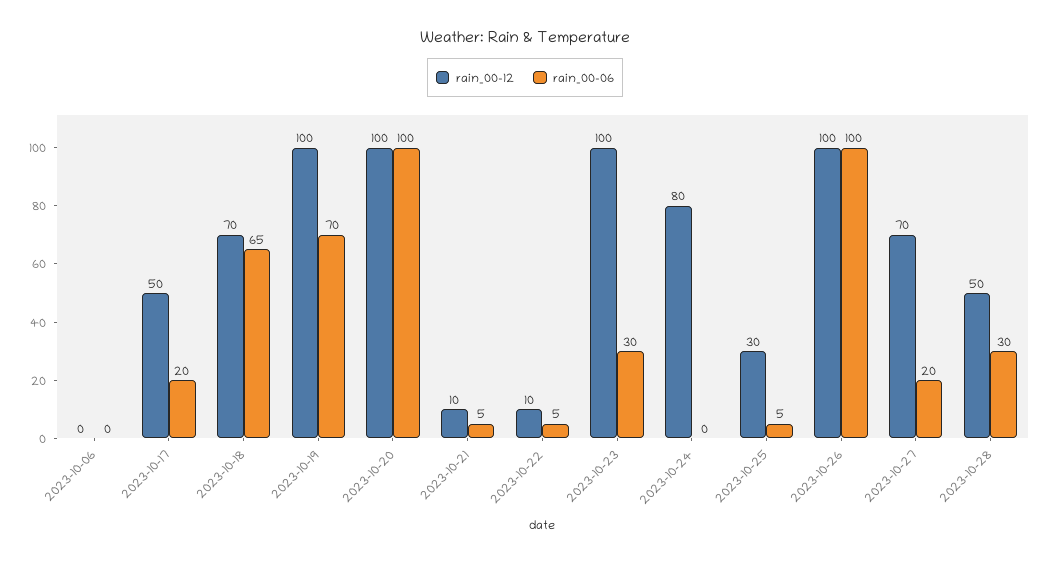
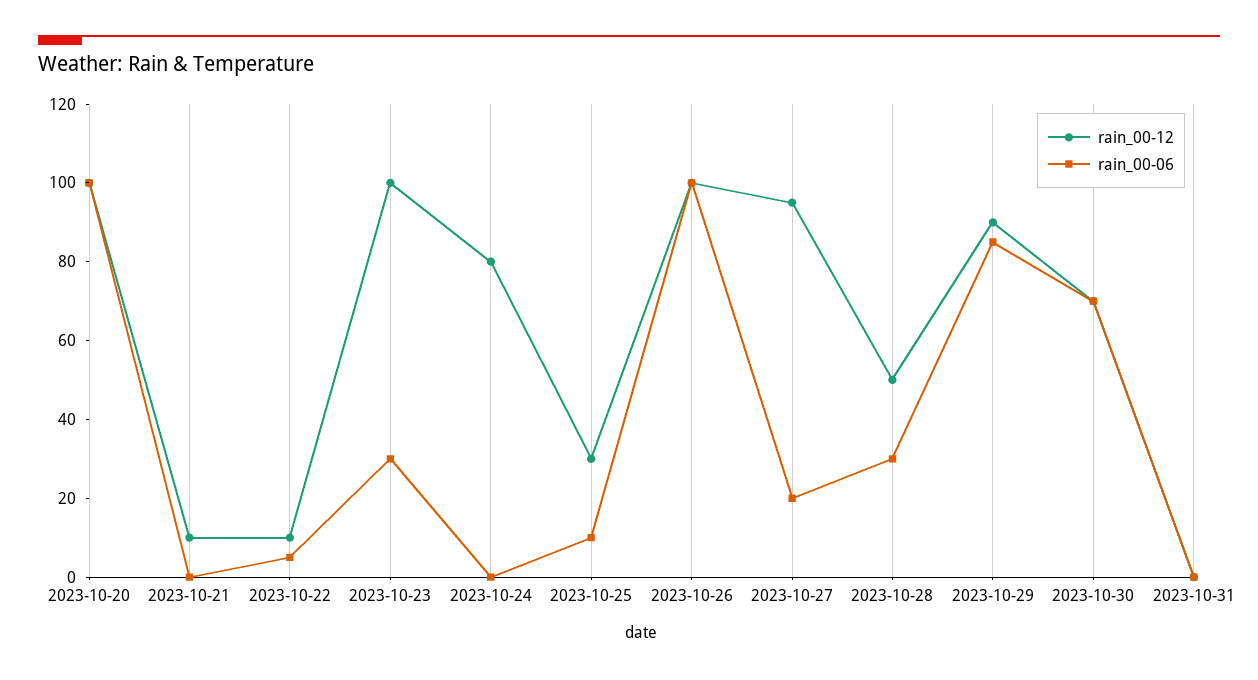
rain_00-12, 2023-10-06: 0 -> none
rain_00-06, 2023-10-06: 0 -> none
rain_00-12, 2023-10-17: 50 -> none
rain_00-06, 2023-10-17: 20 -> none
rain_00-12, 2023-10-18: 70 -> none
rain_00-06, 2023-10-18: 65 -> none
rain_00-12, 2023-10-19: 100 -> none
rain_00-06, 2023-10-19: 70 -> none
rain_00-06, 2023-10-21: 5 -> 0
rain_00-06, 2023-10-25: 5 -> 10
rain_00-12, 2023-10-27: 70 -> 95
rain_00-12, 2023-10-29: none -> 90
rain_00-06, 2023-10-29: none -> 85
rain_00-12, 2023-10-30: none -> 70
rain_00-06, 2023-10-30: none -> 70
rain_00-12, 2023-10-31: none -> 0
rain_00-06, 2023-10-31: none -> 0

